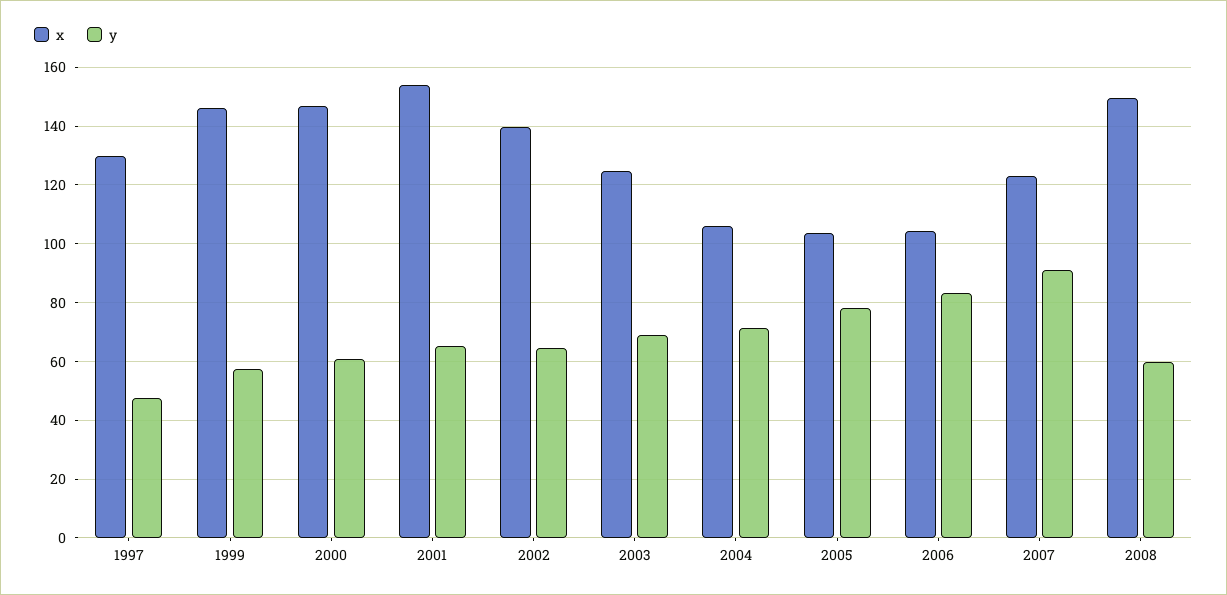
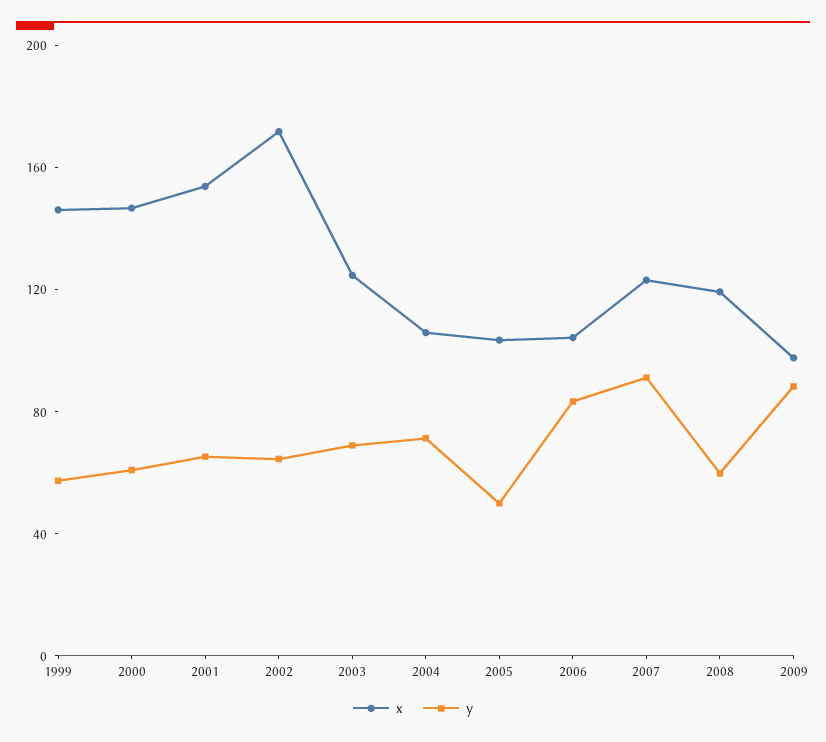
x, 1997: 130 -> none
y, 1997: 47.5 -> none
x, 2002: 140 -> 170
y, 2005: 77.5 -> 50
x, 2008: 150 -> 120
x, 2009: none -> 100
y, 2009: none -> 90

